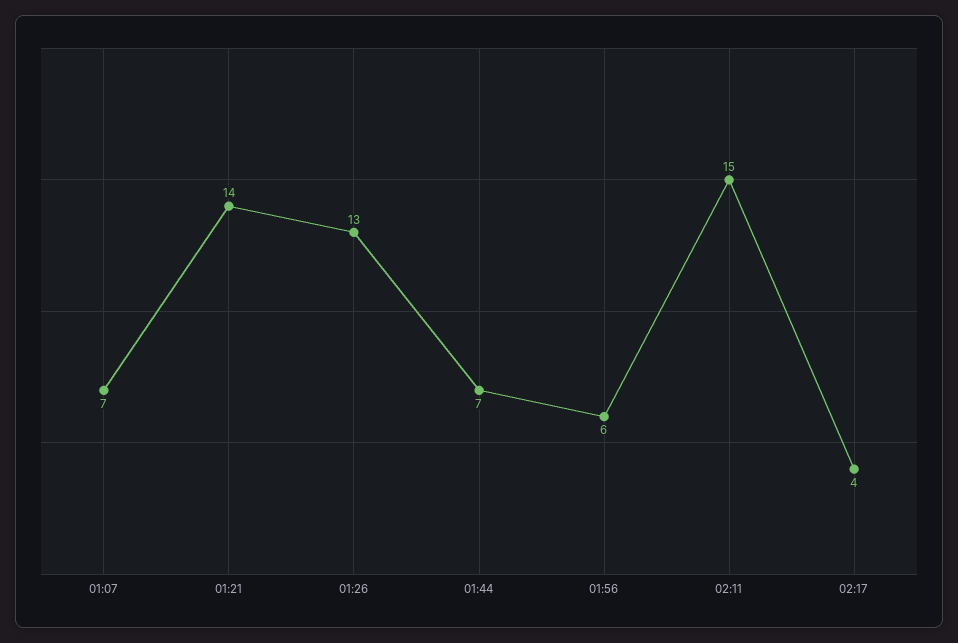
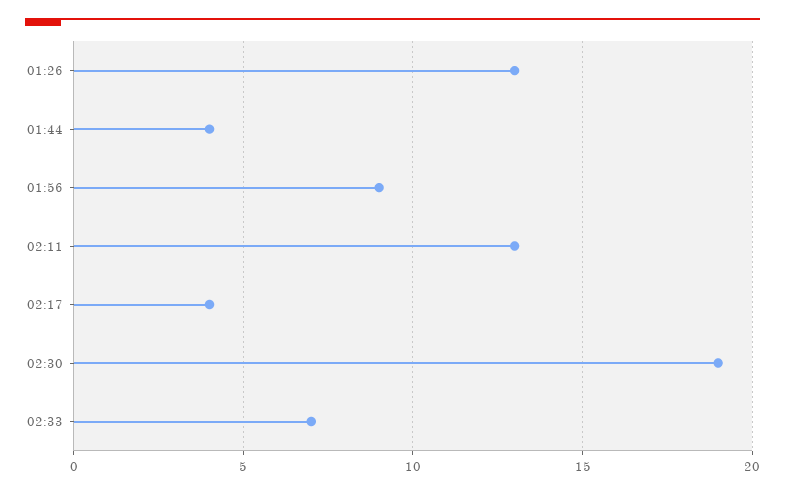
01:07: 7 -> none
01:21: 14 -> none
01:44: 7 -> 4
01:56: 6 -> 9
02:11: 15 -> 13
02:30: none -> 19
02:33: none -> 7

